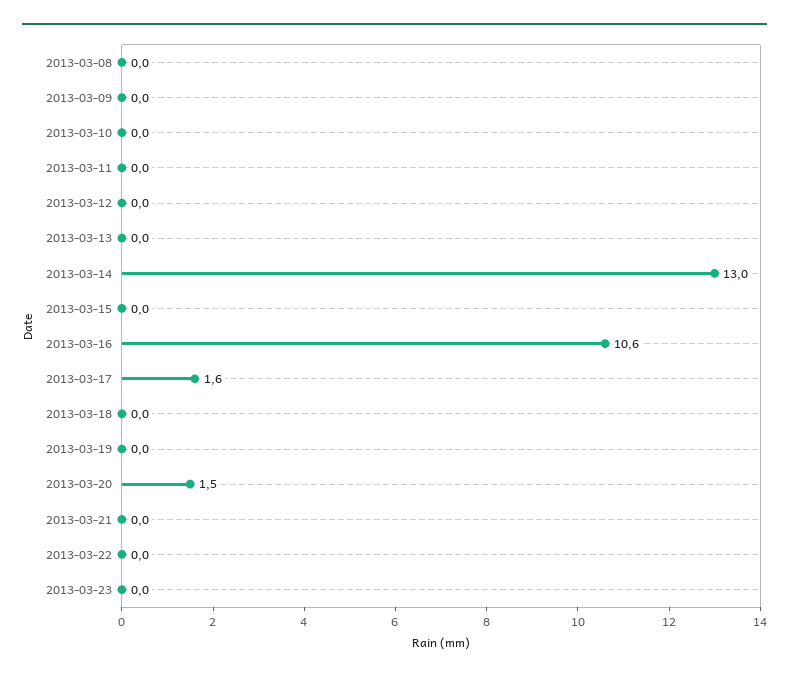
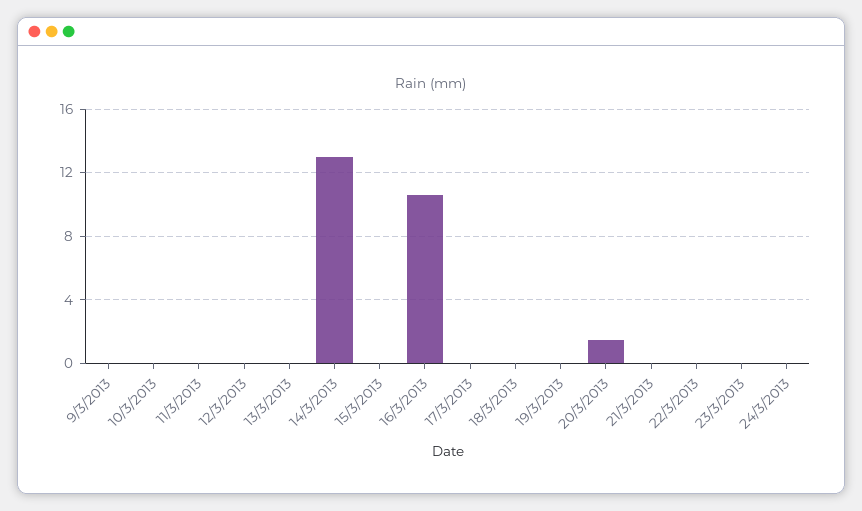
2013-03-08: 0 -> none
2013-03-17: 1.6 -> 0
24/3/2013: none -> 0

